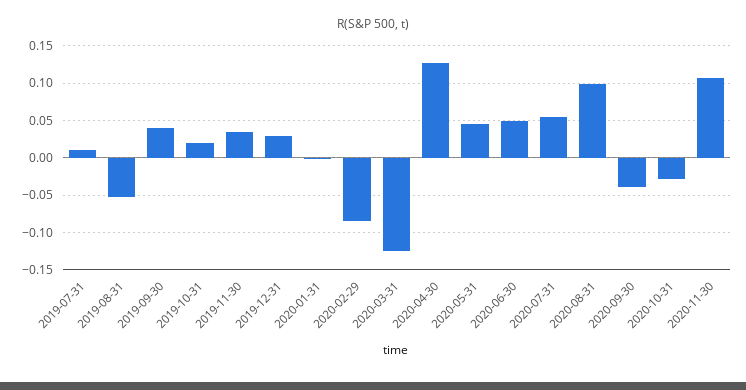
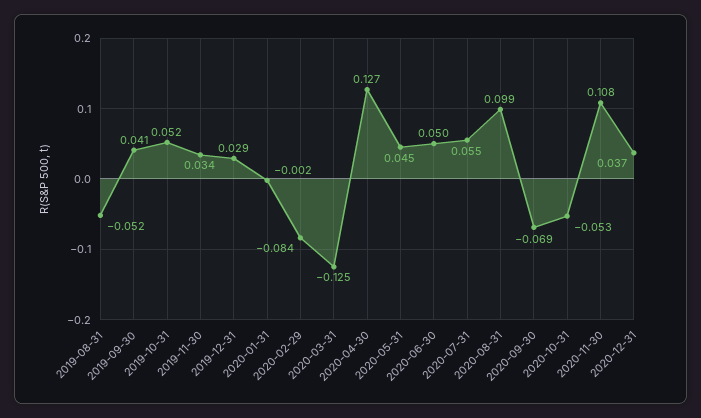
2019-07-31: 0.01 -> none
2019-10-31: 0.02 -> 0.052
2020-09-30: -0.04 -> -0.069
2020-10-31: -0.03 -> -0.053
2020-12-31: none -> 0.037

